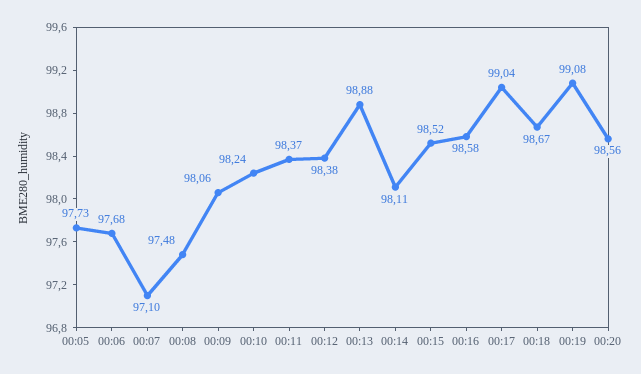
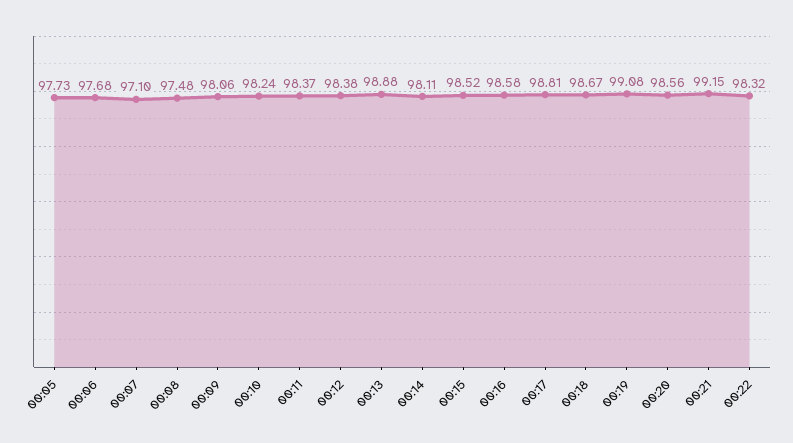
00:17: 99.04 -> 98.81
00:21: none -> 99.15
00:22: none -> 98.32

